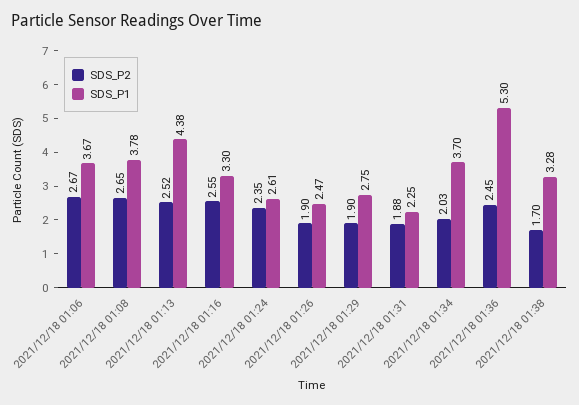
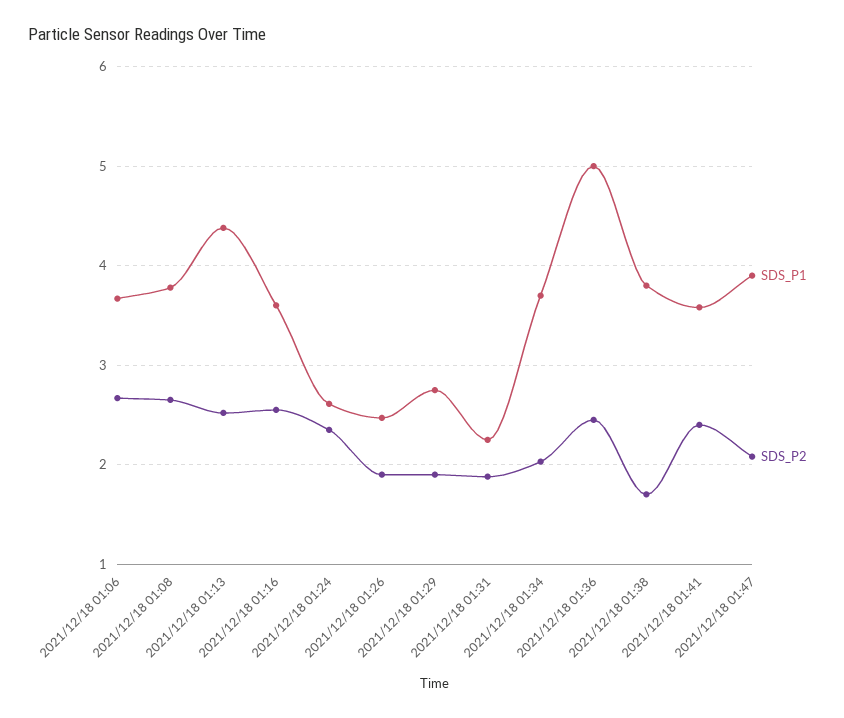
SDS_P1, 2021/12/18 01:16: 3.3 -> 3.6
SDS_P1, 2021/12/18 01:36: 5.3 -> 5
SDS_P1, 2021/12/18 01:38: 3.28 -> 3.8
SDS_P1, 2021/12/18 01:41: none -> 3.6
SDS_P2, 2021/12/18 01:41: none -> 2.4
SDS_P1, 2021/12/18 01:47: none -> 3.9
SDS_P2, 2021/12/18 01:47: none -> 2.1

